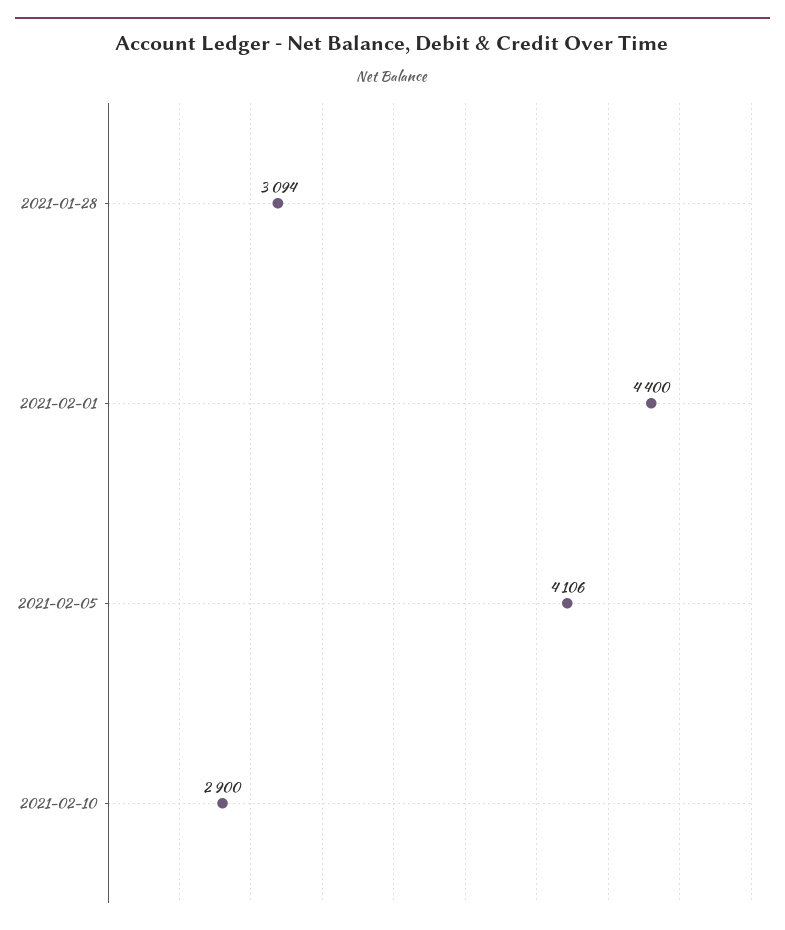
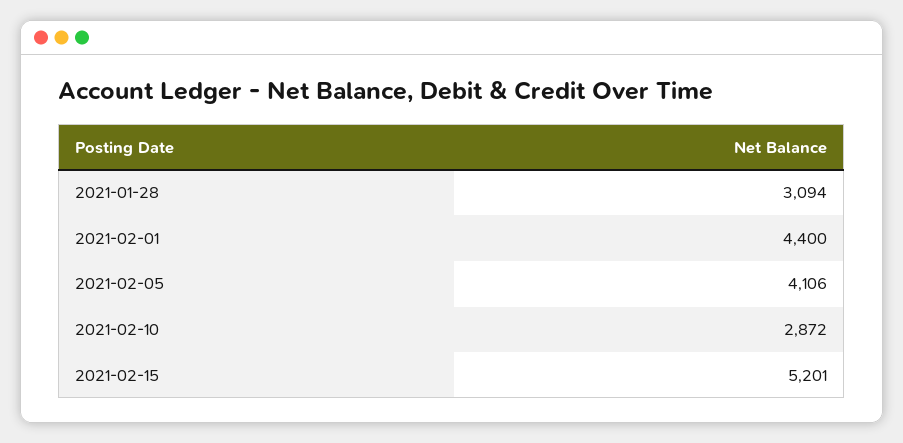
2021-02-10: 2900 -> 2872
2021-02-15: none -> 5201

